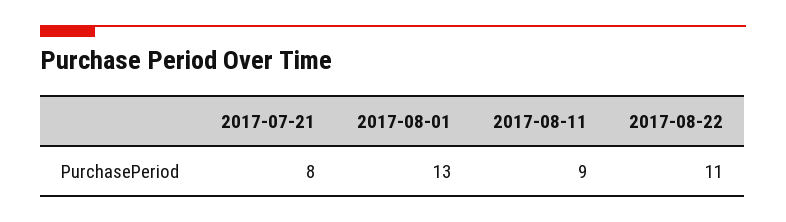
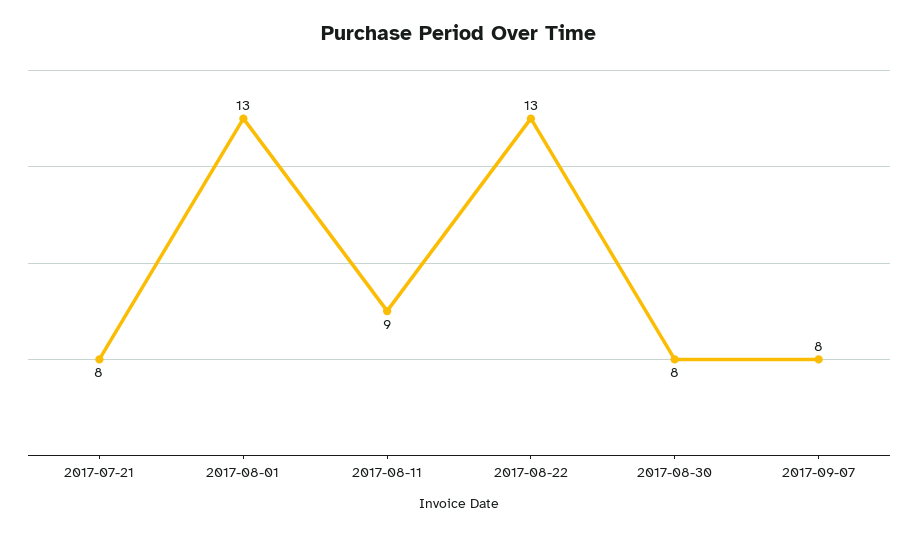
2017-08-22: 11 -> 13
2017-08-30: none -> 8
2017-09-07: none -> 8

